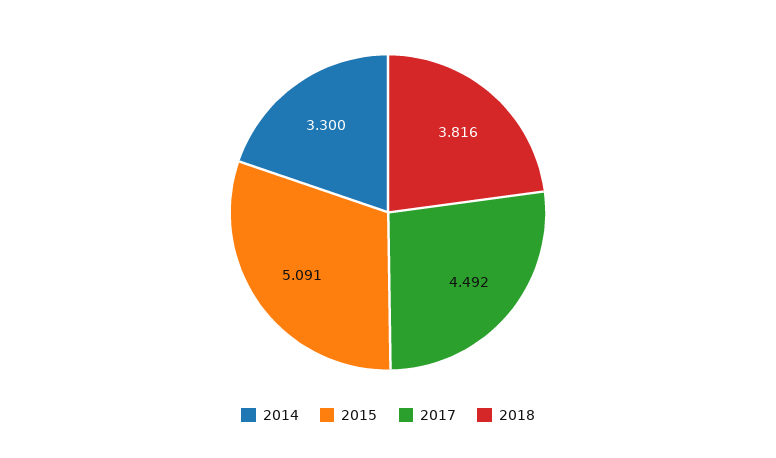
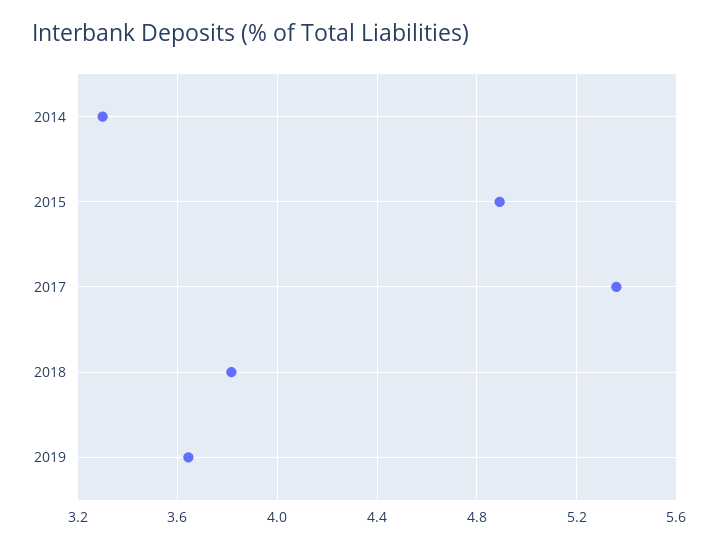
2015: 5.091 -> 4.9
2017: 4.492 -> 5.35
2019: none -> 3.65

